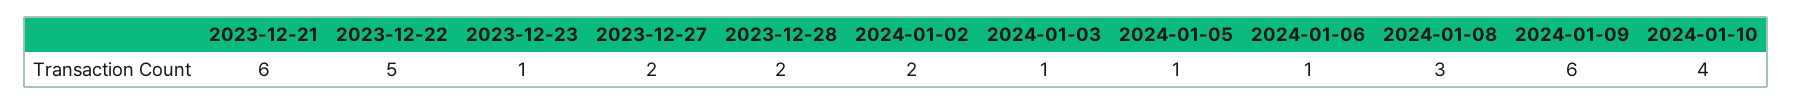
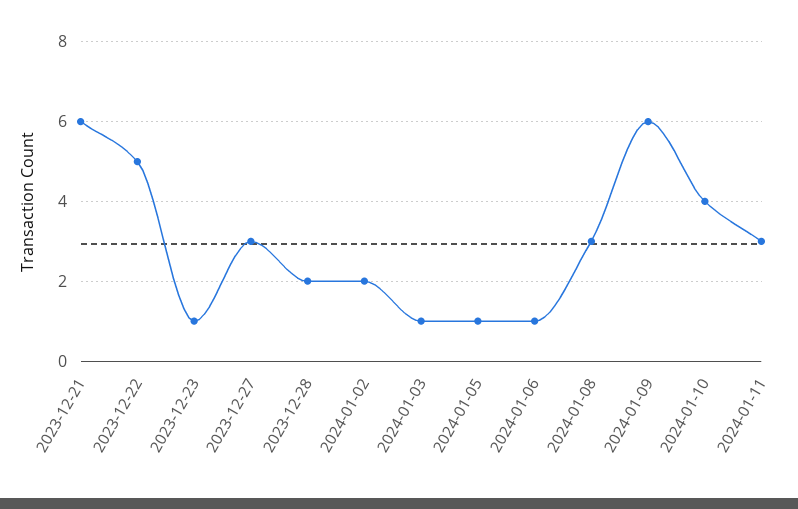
2023-12-27: 2 -> 3
2024-01-11: none -> 3

